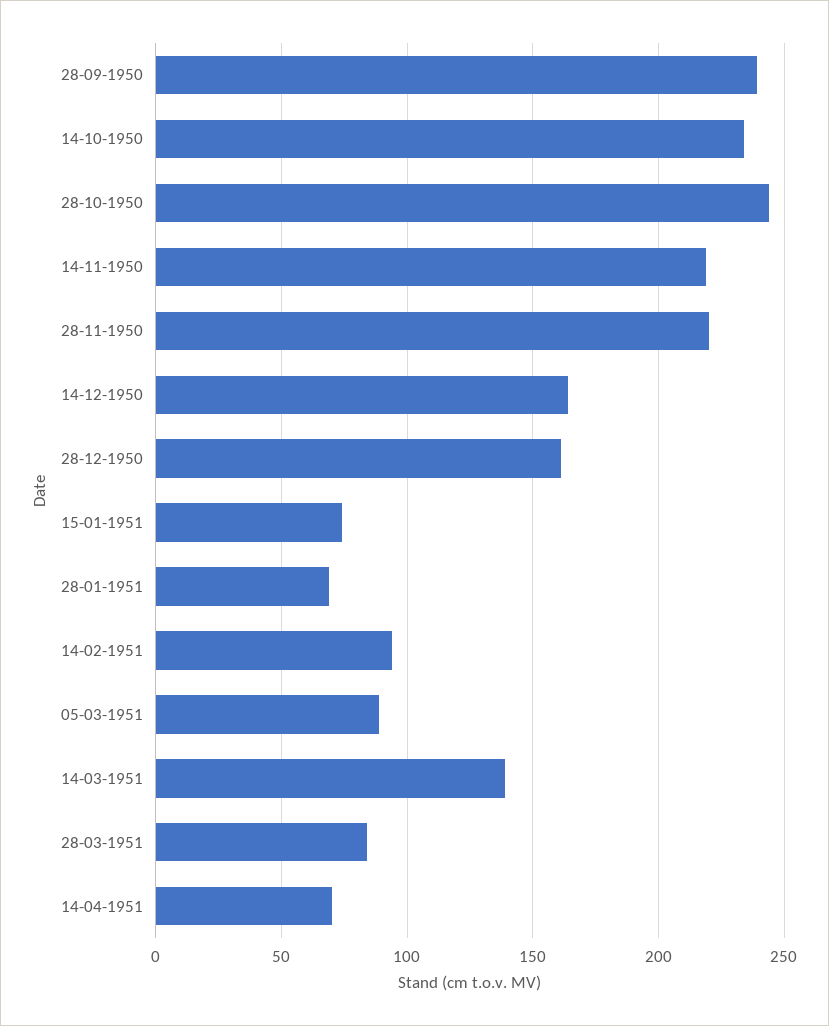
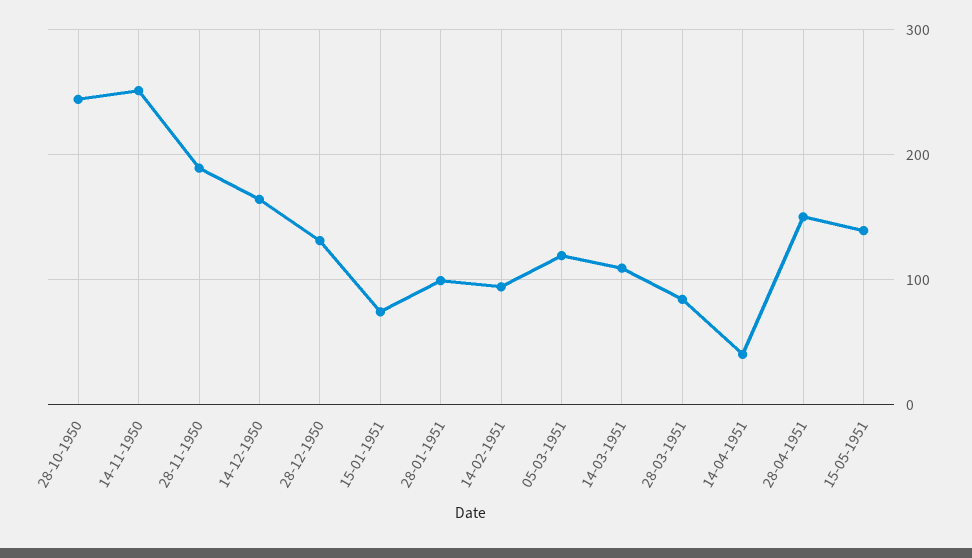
28-09-1950: 240 -> none
14-10-1950: 235 -> none
14-11-1950: 220 -> 250
28-11-1950: 220 -> 190
28-12-1950: 160 -> 130
28-01-1951: 70 -> 100
05-03-1951: 90 -> 120
14-03-1951: 140 -> 110
14-04-1951: 70 -> 40
28-04-1951: none -> 150
15-05-1951: none -> 140

